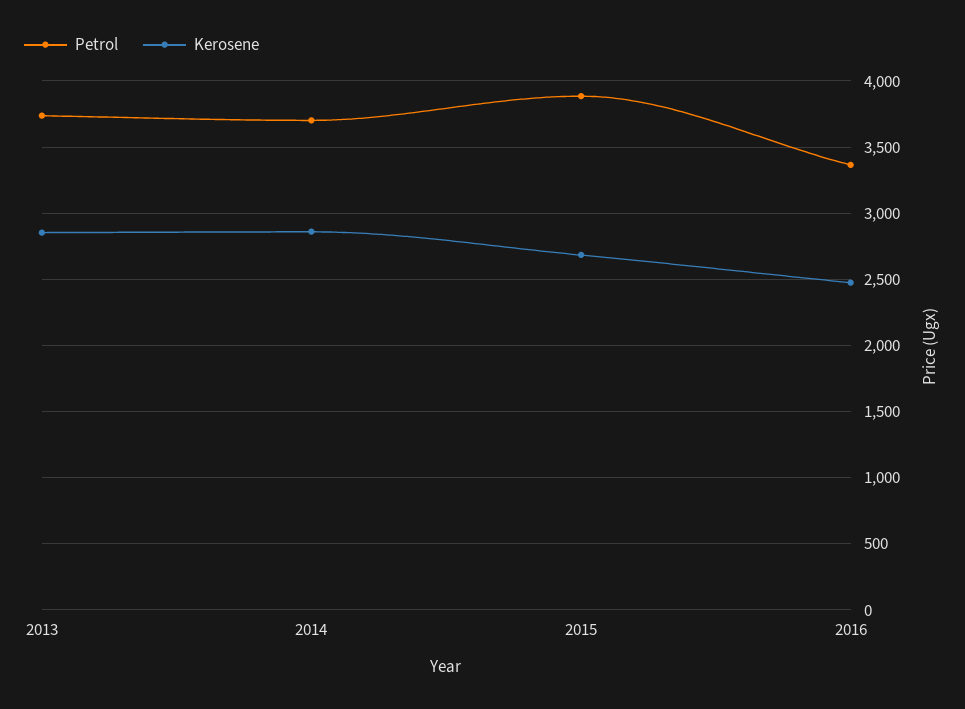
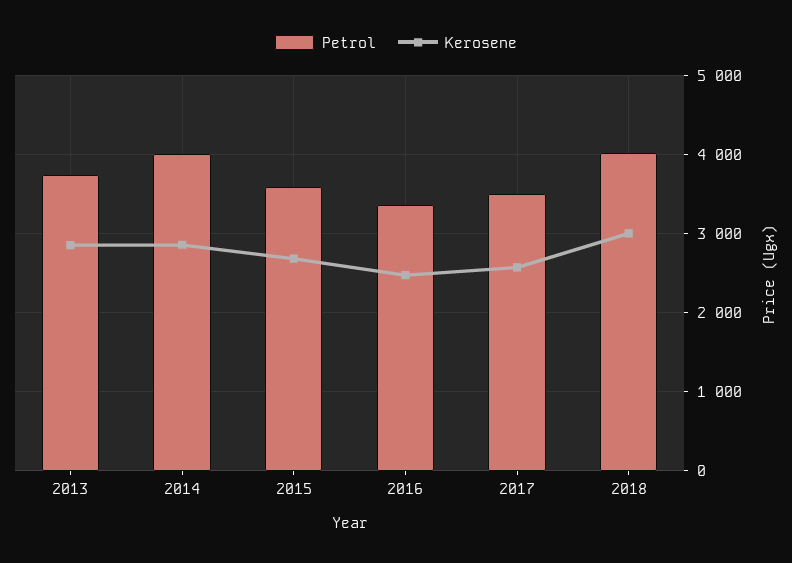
Petrol, 2014: 3700 -> 4000
Petrol, 2015: 3900 -> 3600
Petrol, 2017: none -> 3500
Kerosene, 2017: none -> 2600
Petrol, 2018: none -> 4000
Kerosene, 2018: none -> 3000

